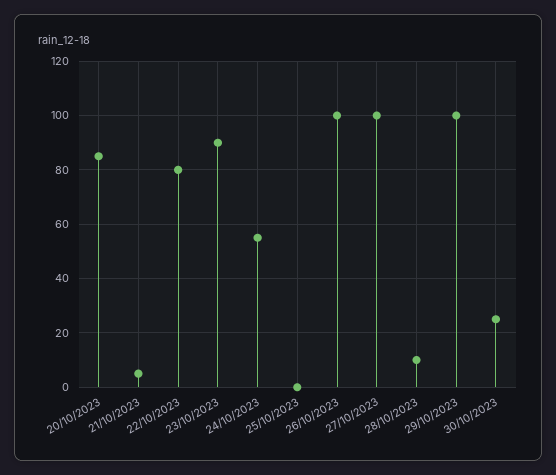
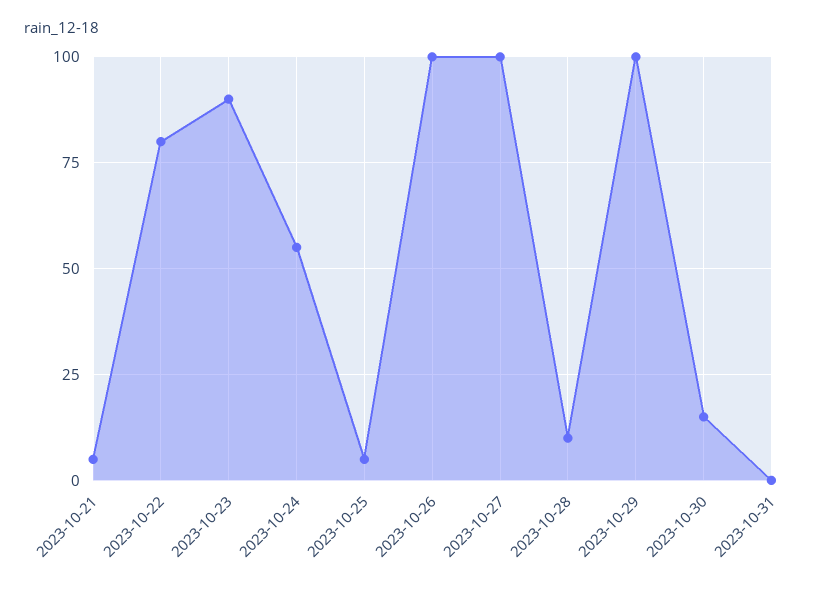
20/10/2023: 85 -> none
25/10/2023: 0 -> 5
30/10/2023: 25 -> 15
2023-10-31: none -> 0

